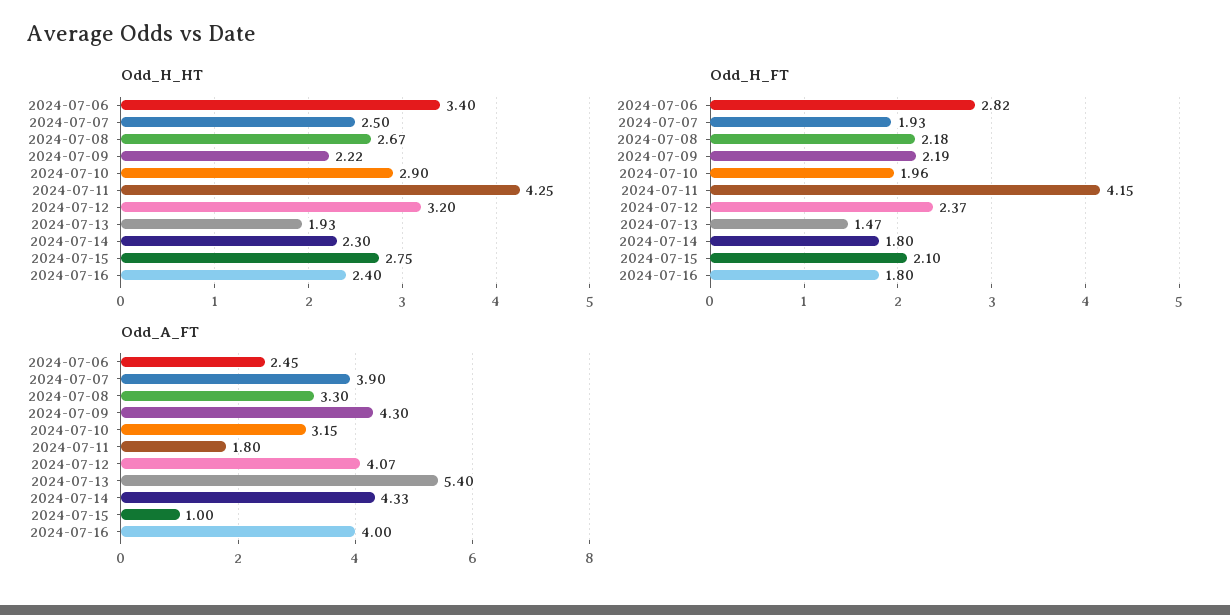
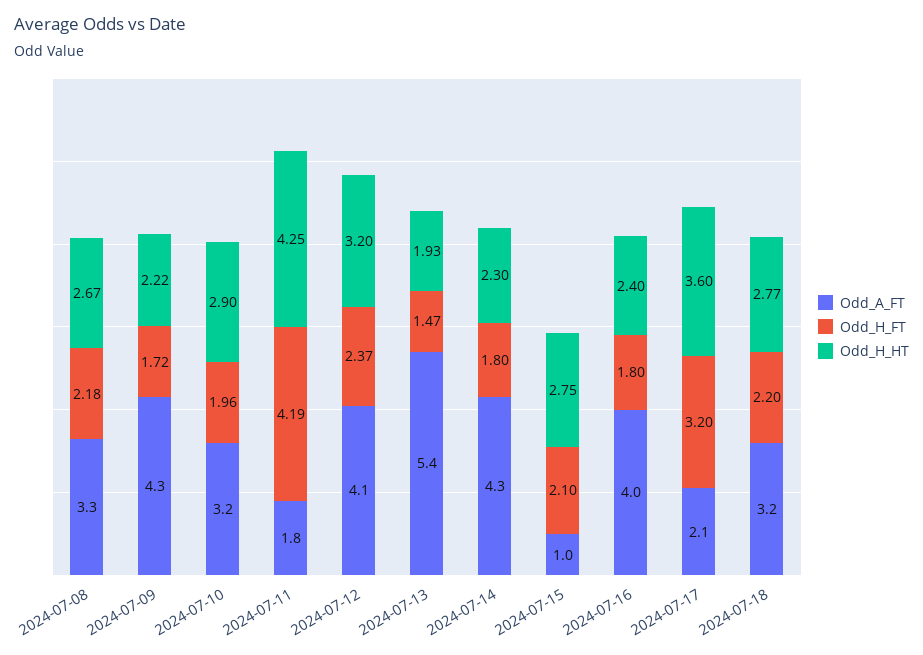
Odd_H_HT, 2024-07-06: 3.4 -> none
Odd_H_HT, 2024-07-07: 2.5 -> none
Odd_H_FT, 2024-07-06: 2.82 -> none
Odd_H_FT, 2024-07-07: 1.93 -> none
Odd_H_FT, 2024-07-09: 2.19 -> 1.72
Odd_H_FT, 2024-07-11: 4.15 -> 4.19
Odd_A_FT, 2024-07-06: 2.45 -> none
Odd_A_FT, 2024-07-07: 3.9 -> none
Odd_A_FT, 2024-07-17: none -> 2.1
Odd_H_FT, 2024-07-17: none -> 3.2
Odd_H_HT, 2024-07-17: none -> 3.6
Odd_A_FT, 2024-07-18: none -> 3.2
Odd_H_FT, 2024-07-18: none -> 2.2
Odd_H_HT, 2024-07-18: none -> 2.77

